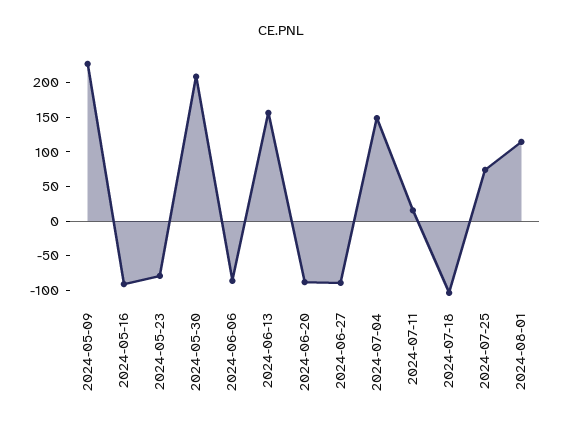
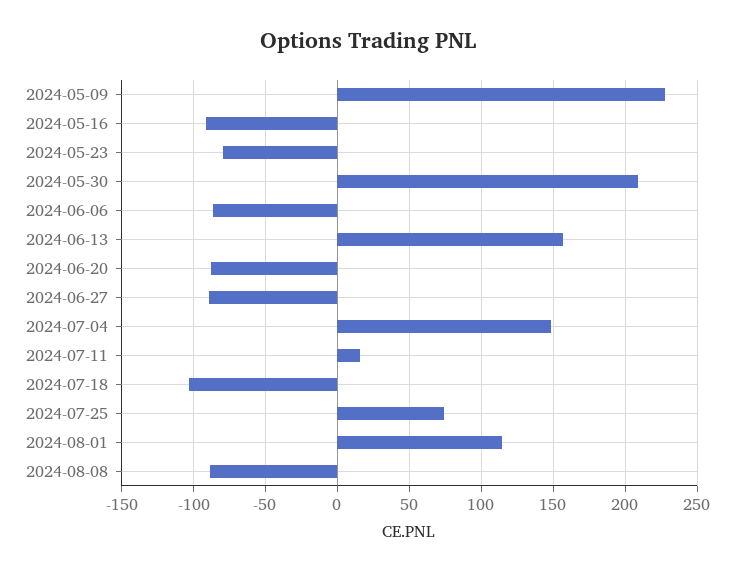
2024-08-08: none -> -90

